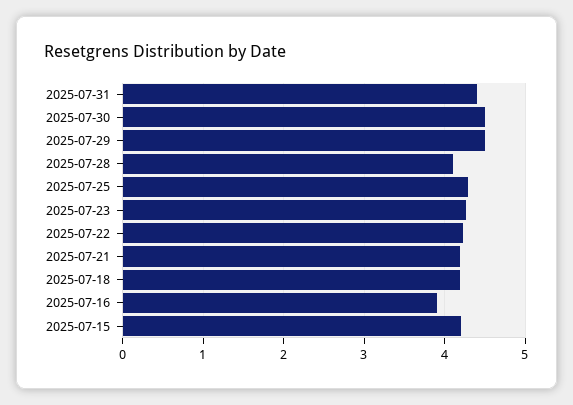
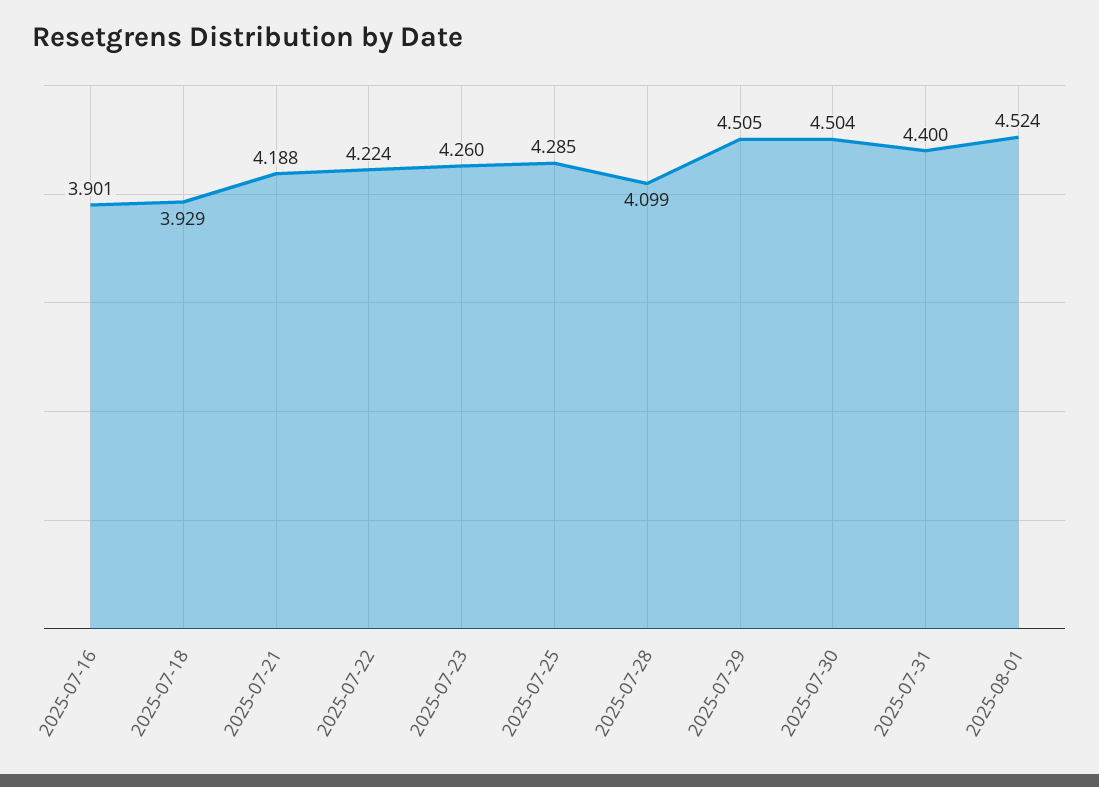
2025-07-18: 4.2 -> 3.929
2025-07-15: 4.2 -> none
2025-08-01: none -> 4.524

